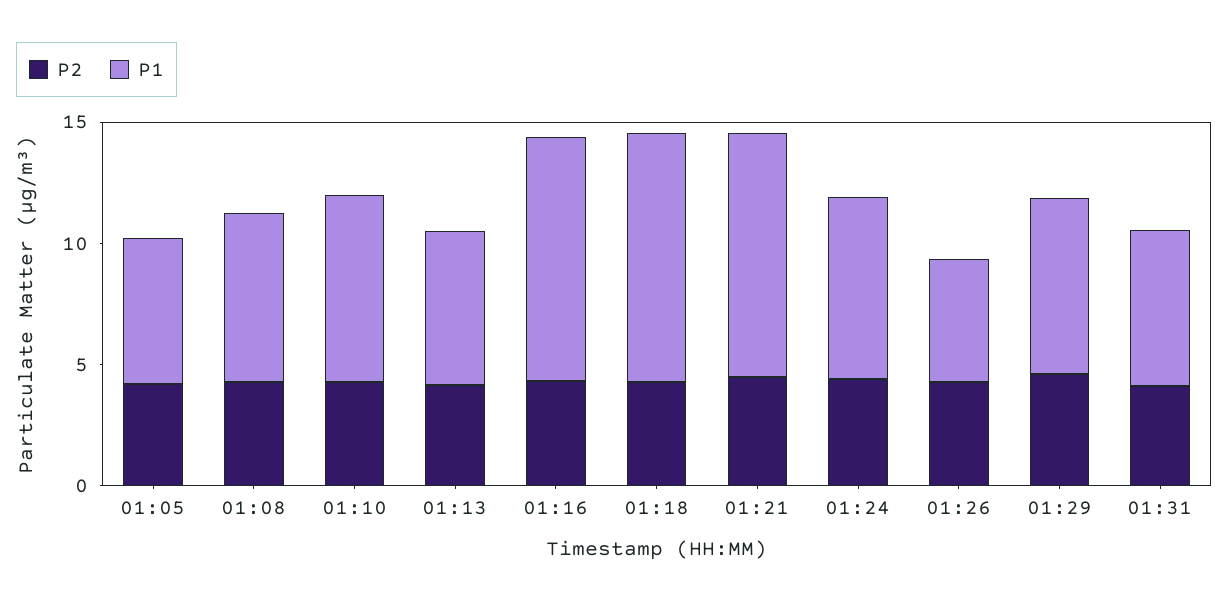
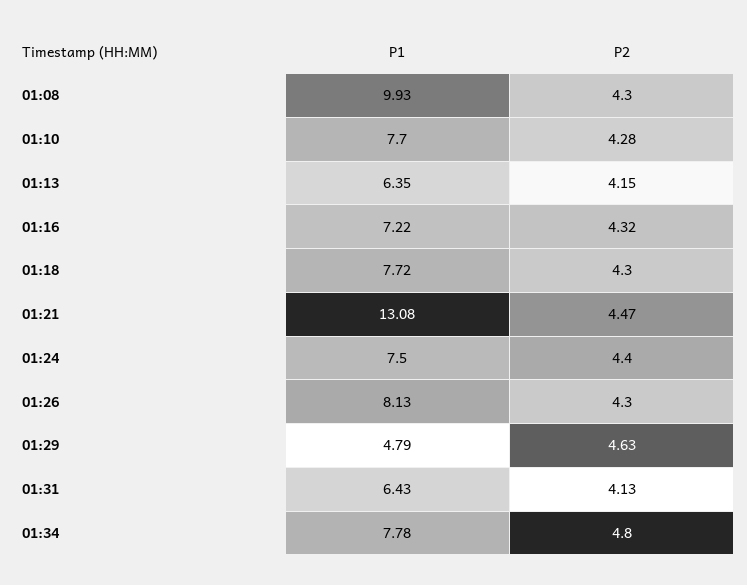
P2, 01:05: 4 -> none
P1, 01:05: 6 -> none
P1, 01:08: 7 -> 9.93
P1, 01:16: 10 -> 7.22
P1, 01:18: 10 -> 7.72
P1, 01:21: 10 -> 13.08
P1, 01:26: 5 -> 8.13
P1, 01:29: 7 -> 4.79
P1, 01:34: none -> 7.78
P2, 01:34: none -> 4.8

